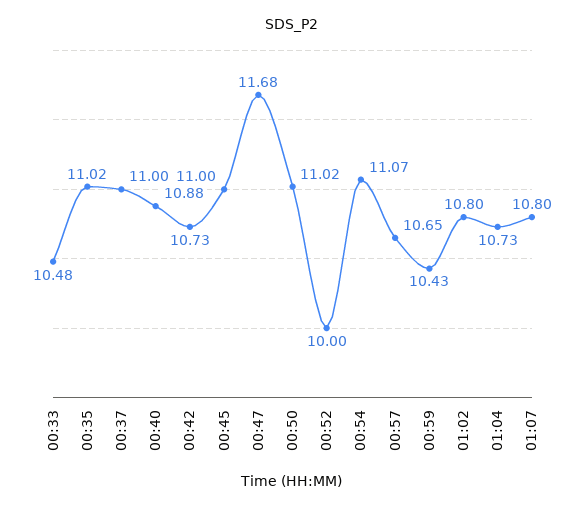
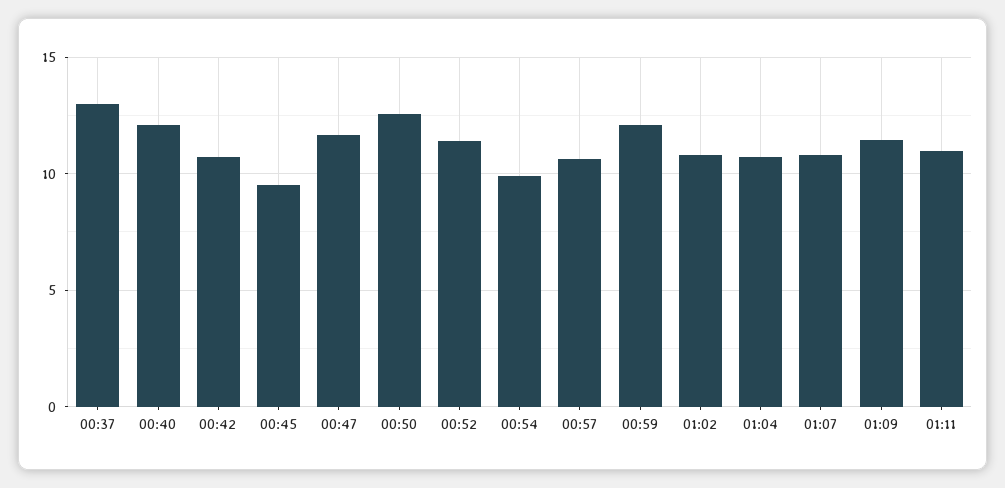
00:33: 10.48 -> none
00:35: 11.02 -> none
00:37: 11 -> 13
00:40: 10.88 -> 12
00:45: 11 -> 9.5
00:50: 11.02 -> 12.5
00:52: 10 -> 11.5
00:54: 11.07 -> 10
00:59: 10.43 -> 12
01:09: none -> 11.5
01:11: none -> 11

